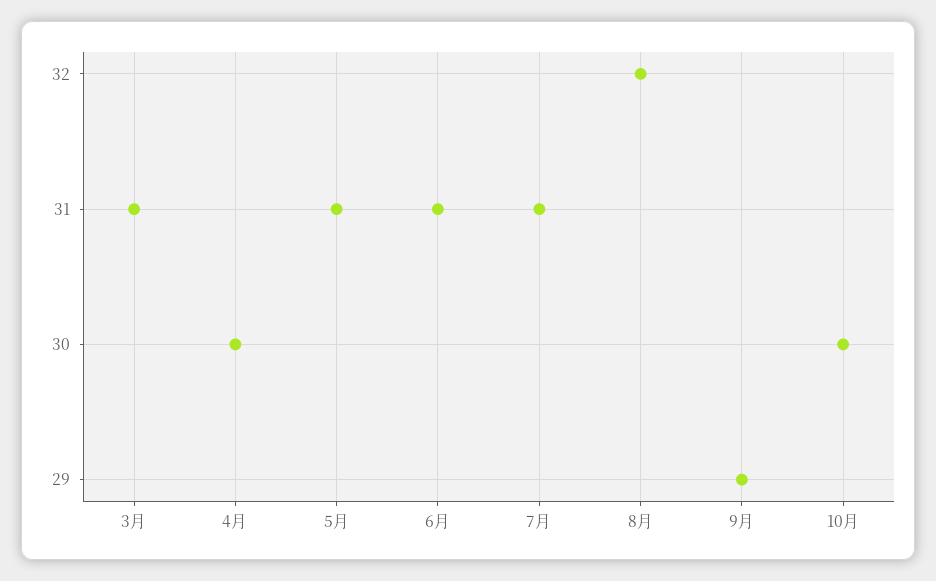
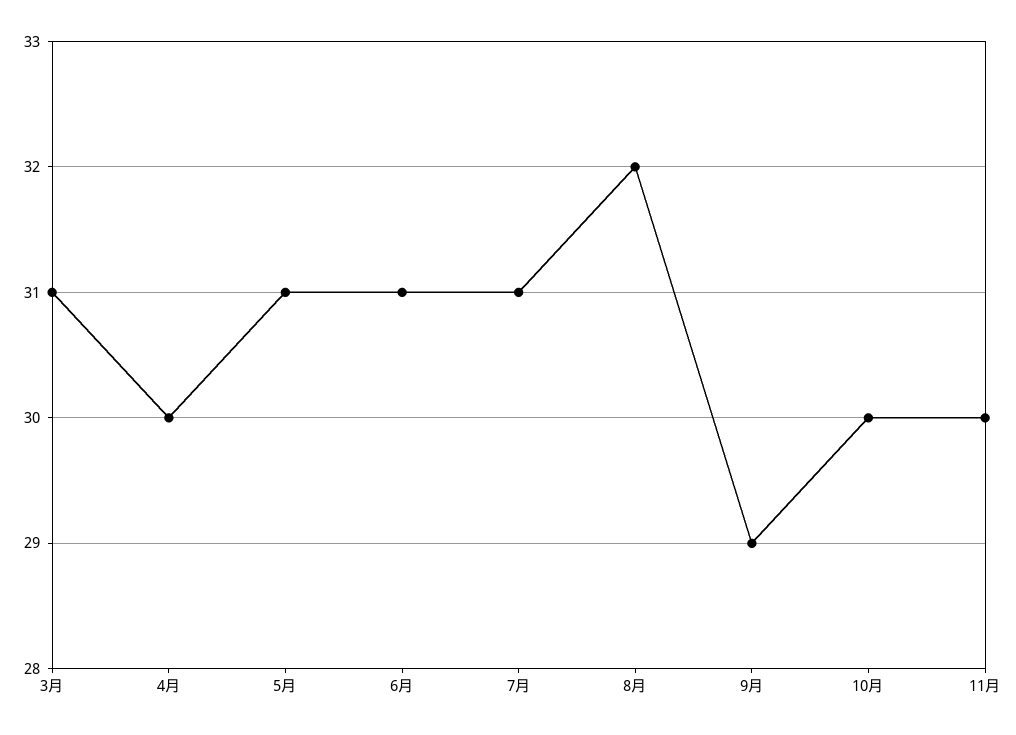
11月: none -> 30

